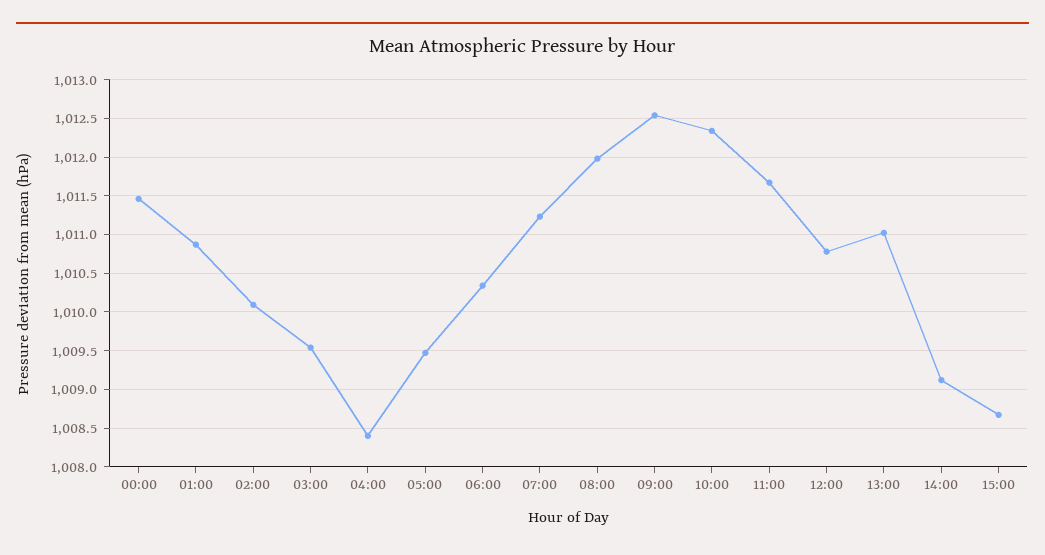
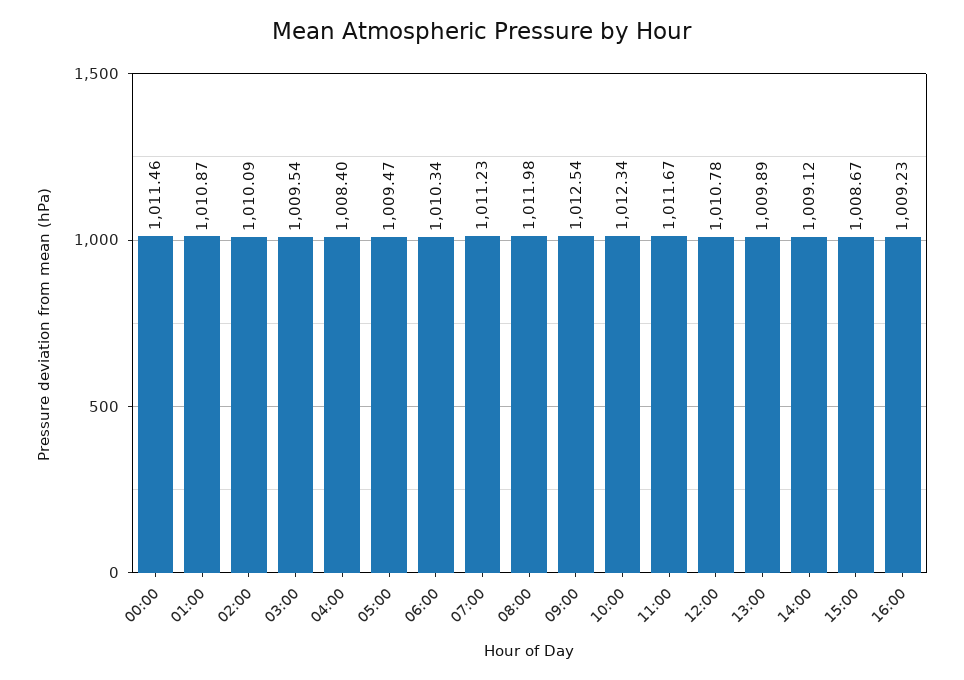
13:00: 1011 -> 1009.89
16:00: none -> 1009.23

